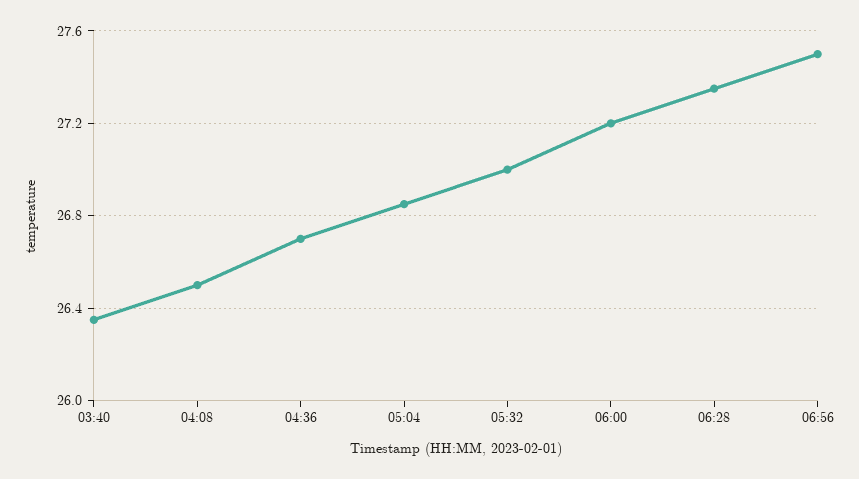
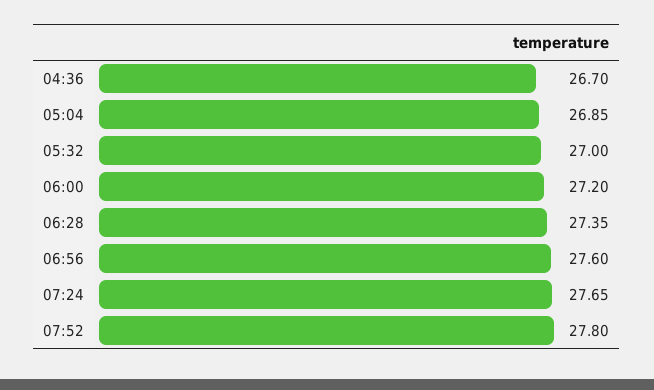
03:40: 26.35 -> none
04:08: 26.5 -> none
06:56: 27.5 -> 27.6
07:24: none -> 27.65
07:52: none -> 27.8

